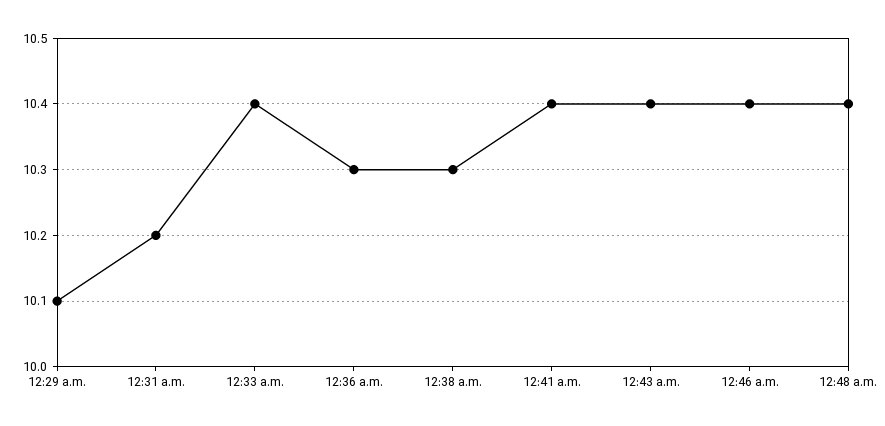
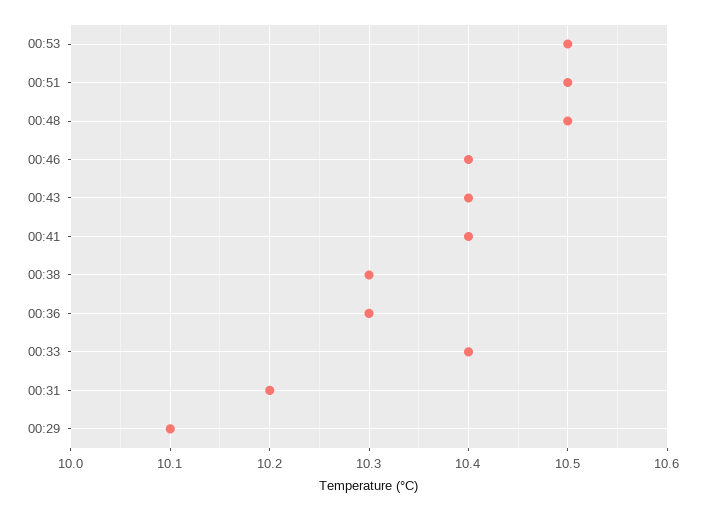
12:48 a.m.: 10.4 -> 10.5
00:53: none -> 10.5
00:51: none -> 10.5

